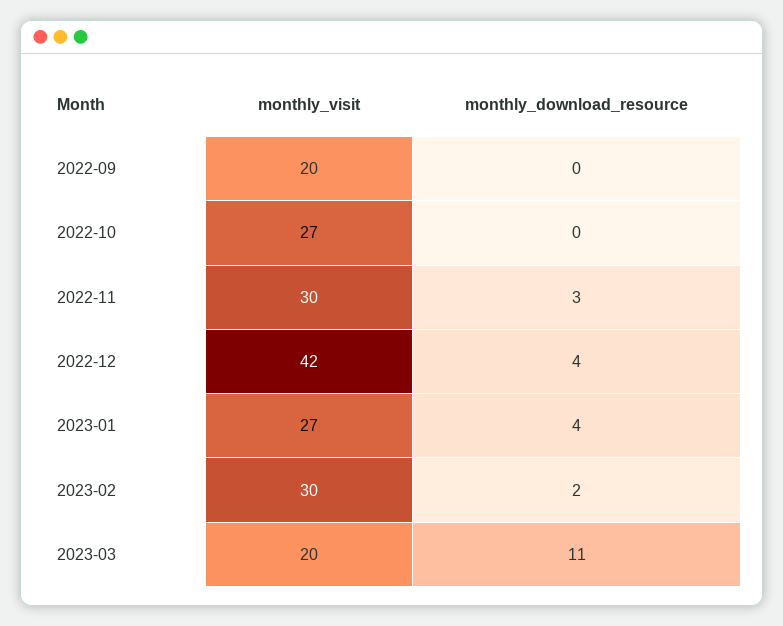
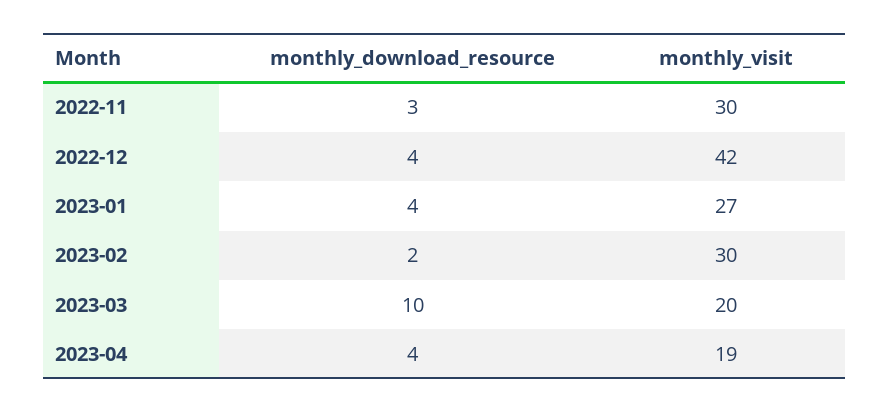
monthly_visit, 2022-09: 20 -> none
monthly_download_resource, 2022-09: 0 -> none
monthly_visit, 2022-10: 27 -> none
monthly_download_resource, 2022-10: 0 -> none
monthly_download_resource, 2023-03: 11 -> 10
monthly_download_resource, 2023-04: none -> 4
monthly_visit, 2023-04: none -> 19

